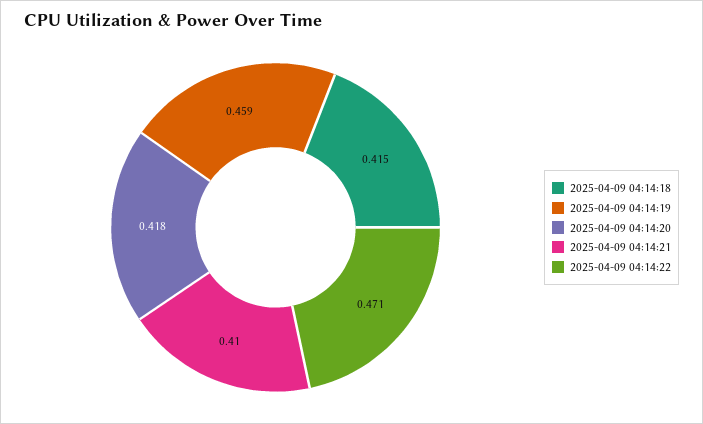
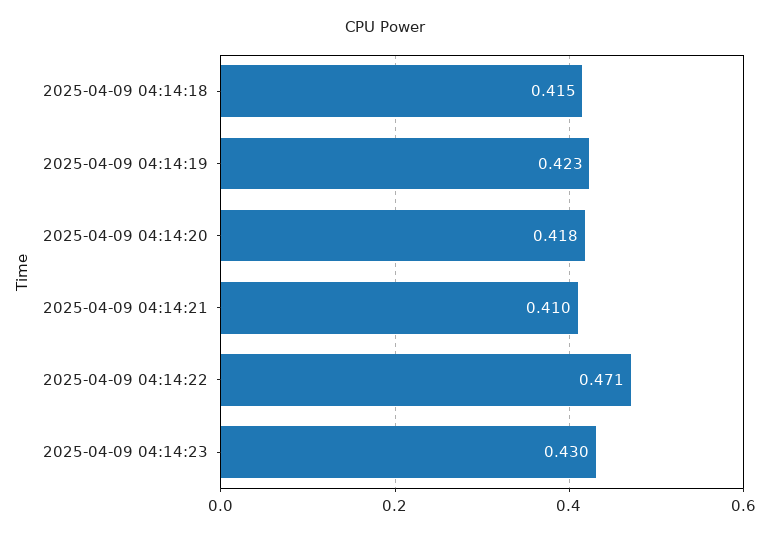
2025-04-09 04:14:19: 0.459 -> 0.423
2025-04-09 04:14:23: none -> 0.43

